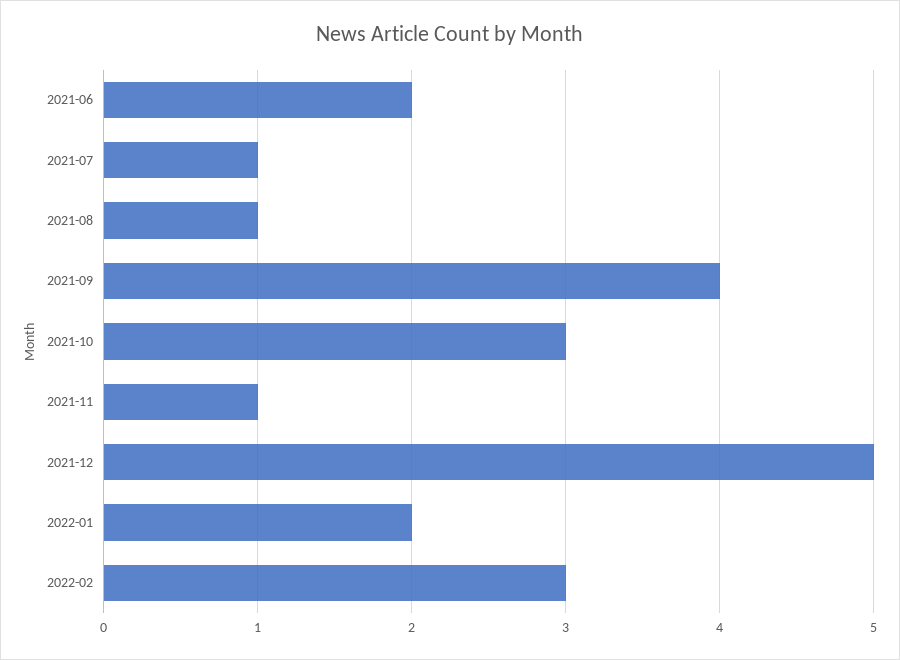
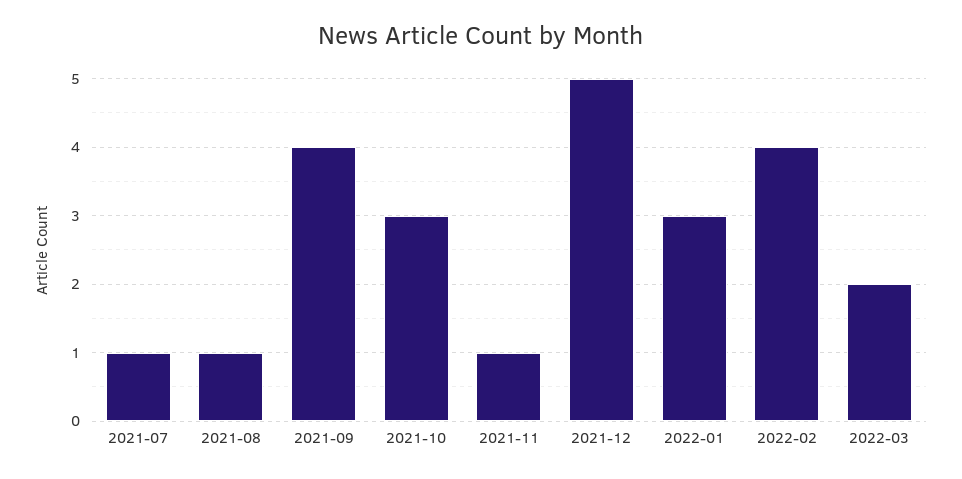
2021-06: 2 -> none
2022-01: 2 -> 3
2022-02: 3 -> 4
2022-03: none -> 2

